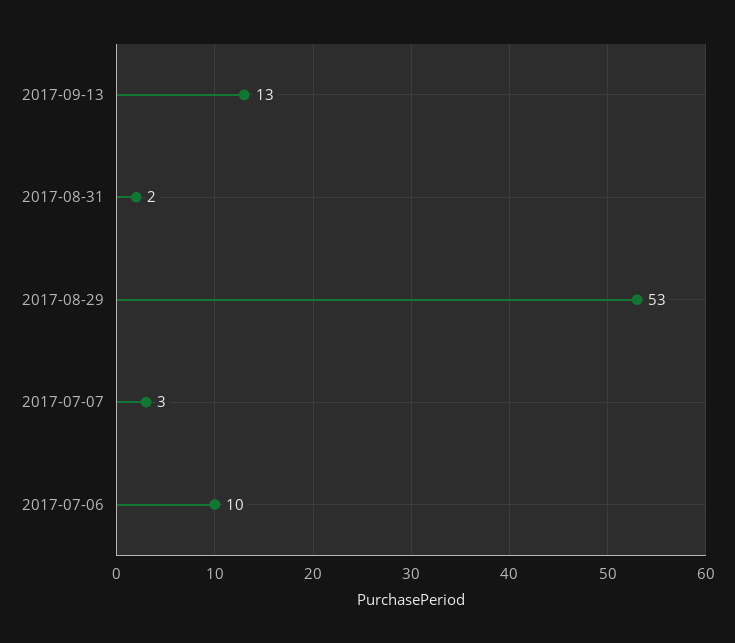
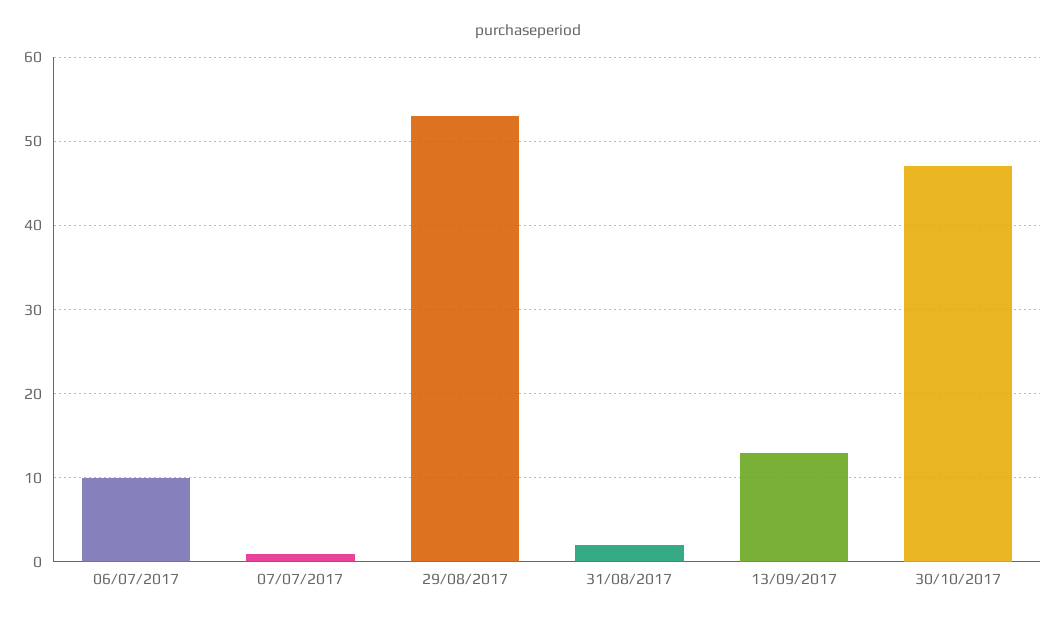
2017-07-07: 3 -> 1
30/10/2017: none -> 47

